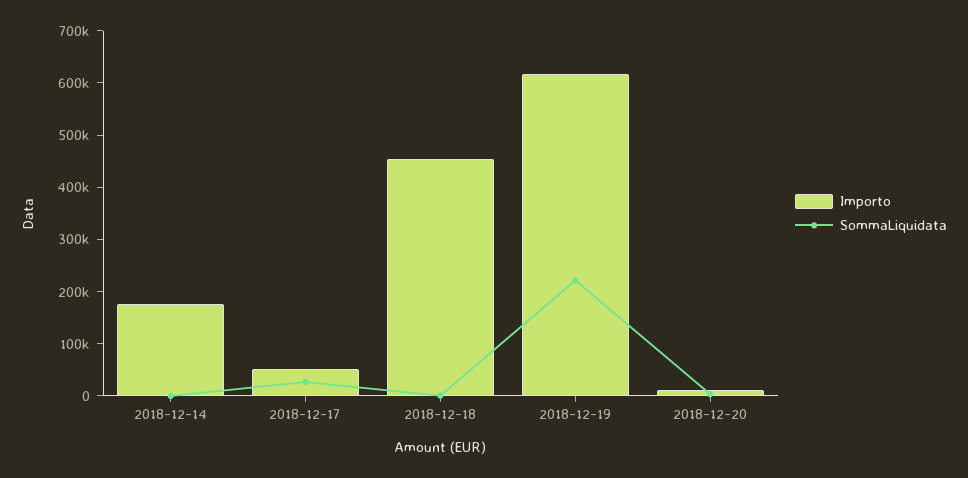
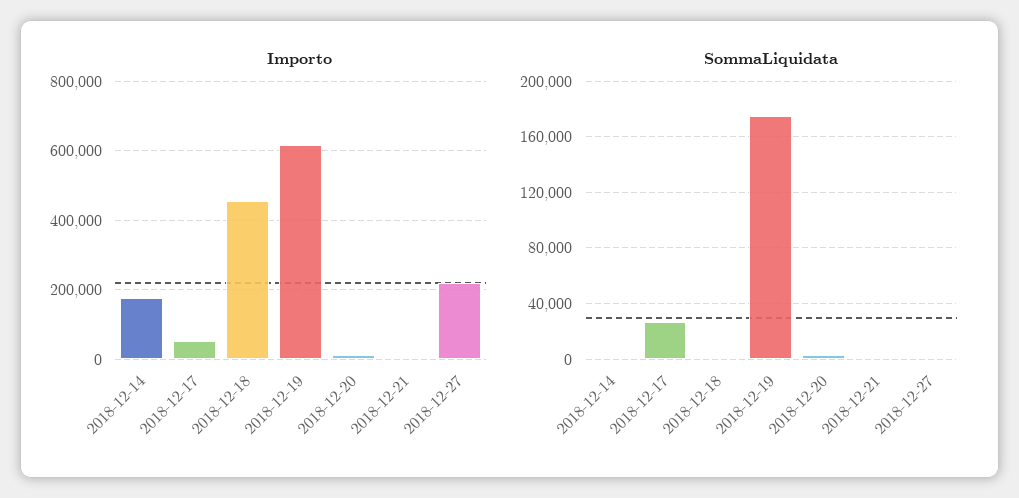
SommaLiquidata, 2018-12-19: 220000 -> 175000
Importo, 2018-12-21: none -> 0
Importo, 2018-12-27: none -> 220000
SommaLiquidata, 2018-12-21: none -> 0
SommaLiquidata, 2018-12-27: none -> 0

